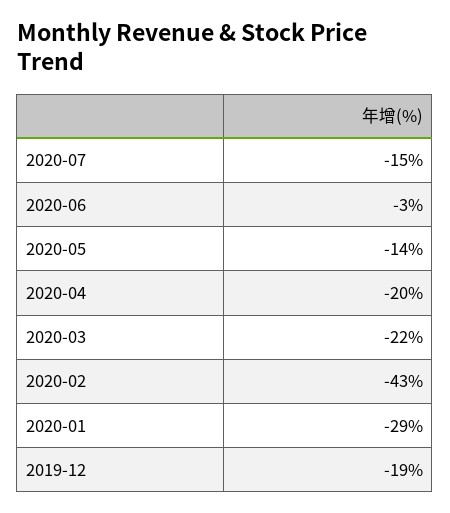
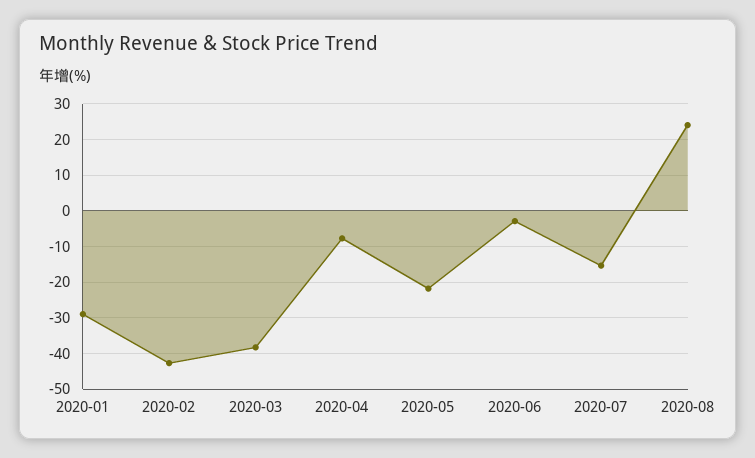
2020-05: -14 -> -22
2020-04: -20 -> -8
2020-03: -22 -> -38
2019-12: -19 -> none
2020-08: none -> 24

